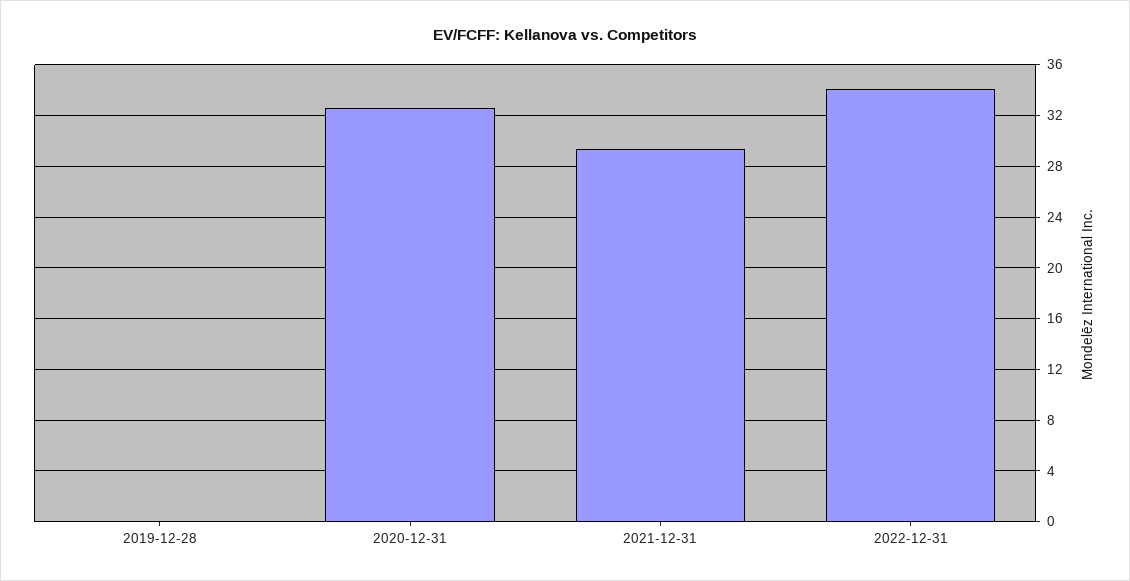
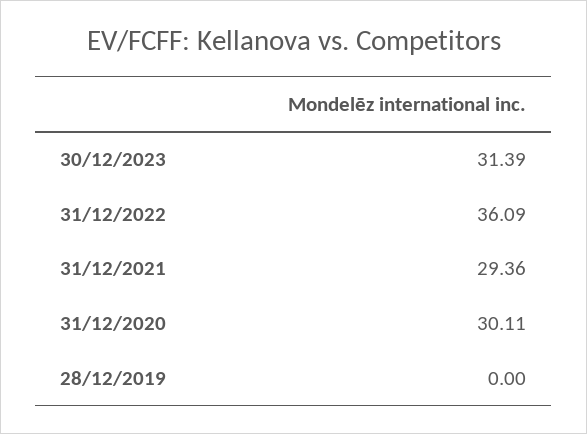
2020-12-31: 32.5 -> 30.11
2022-12-31: 34 -> 36.09
30/12/2023: none -> 31.39

